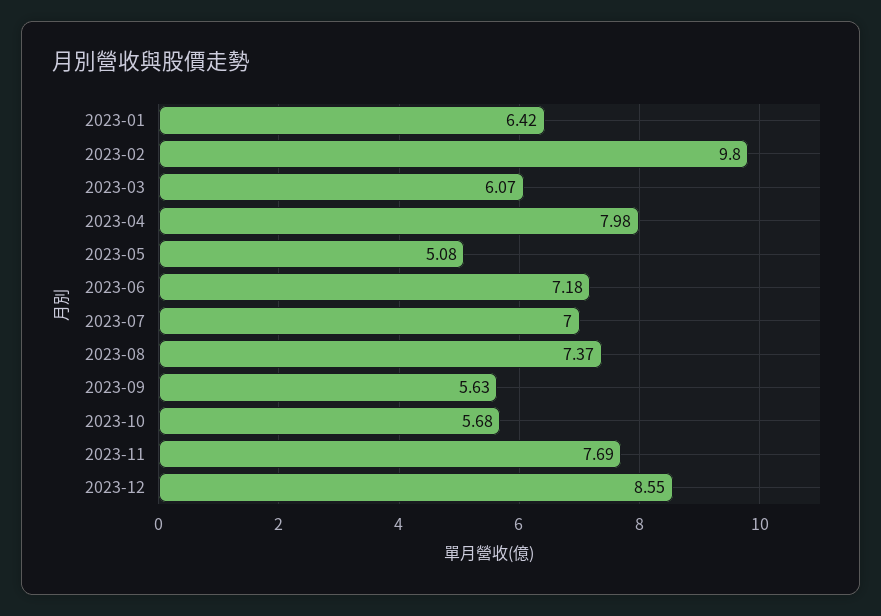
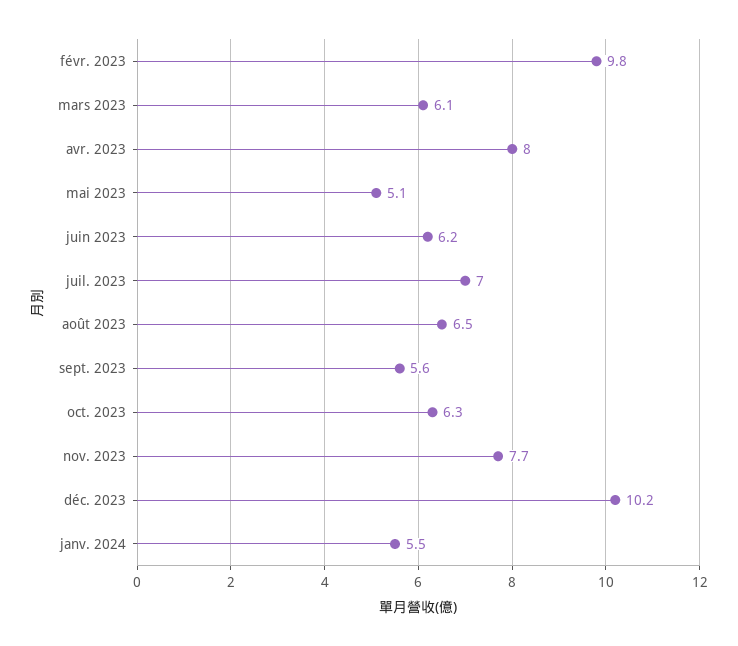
2023-01: 6.42 -> none
2023-06: 7.18 -> 6.2
2023-08: 7.37 -> 6.5
2023-10: 5.68 -> 6.3
2023-12: 8.55 -> 10.2
janv. 2024: none -> 5.5

